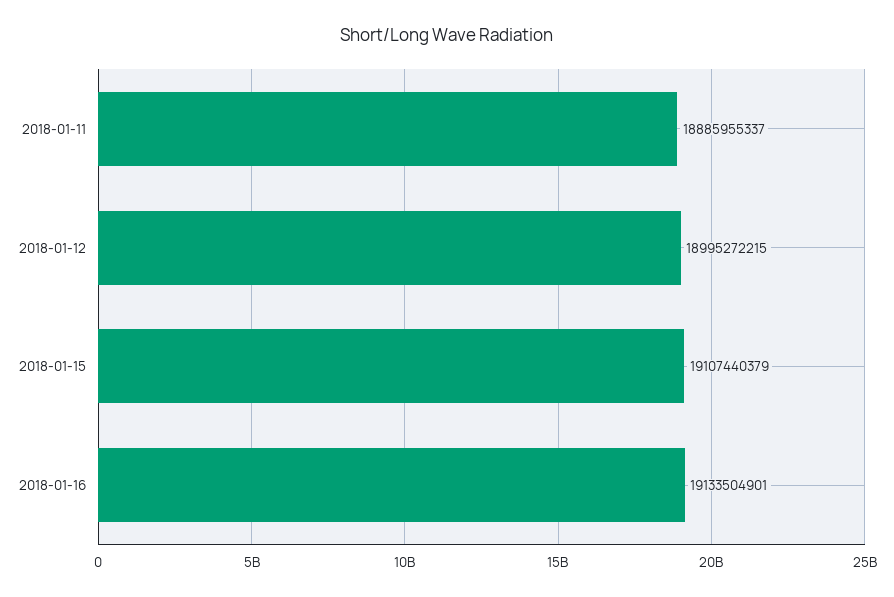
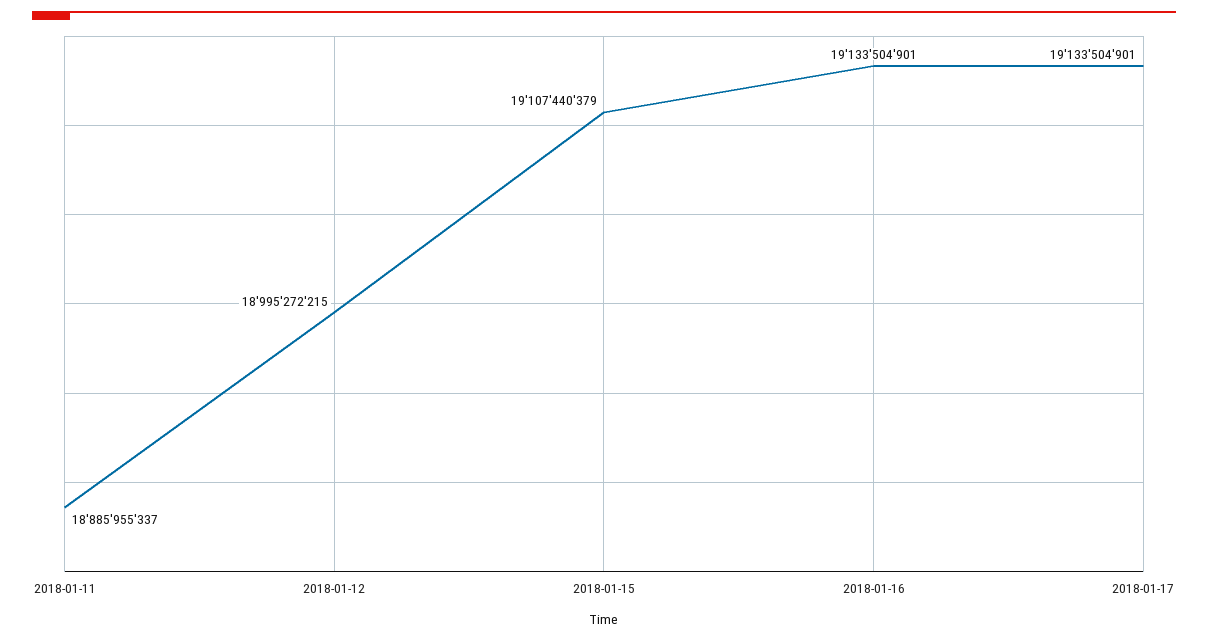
2018-01-17: none -> 19133504901

